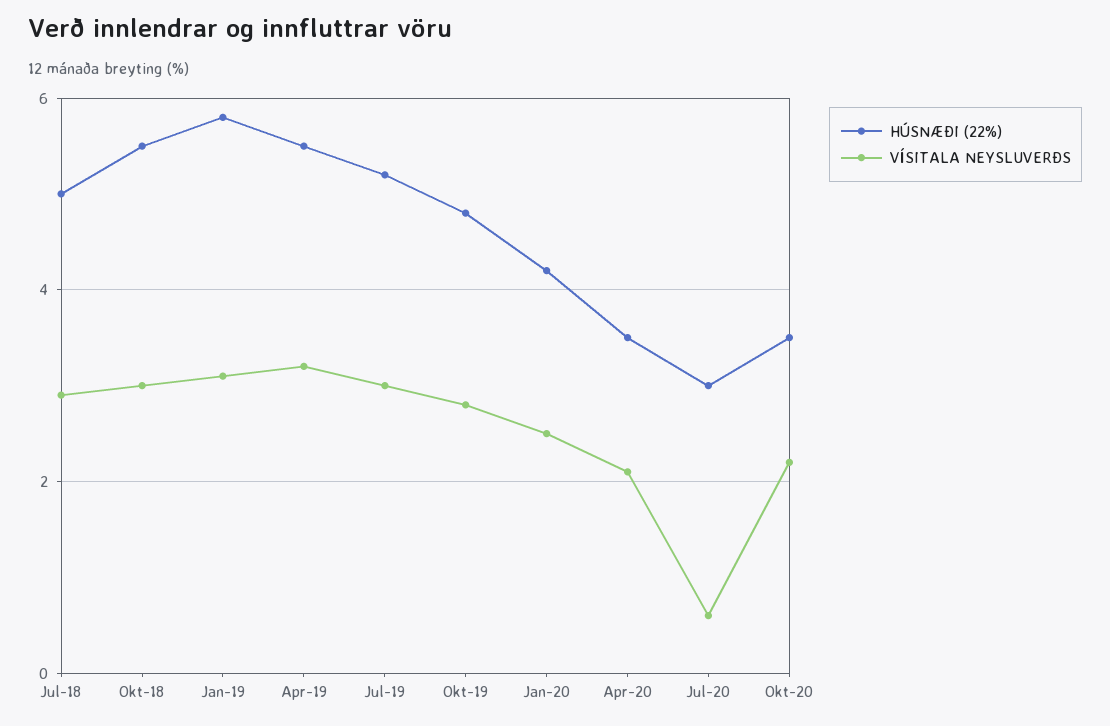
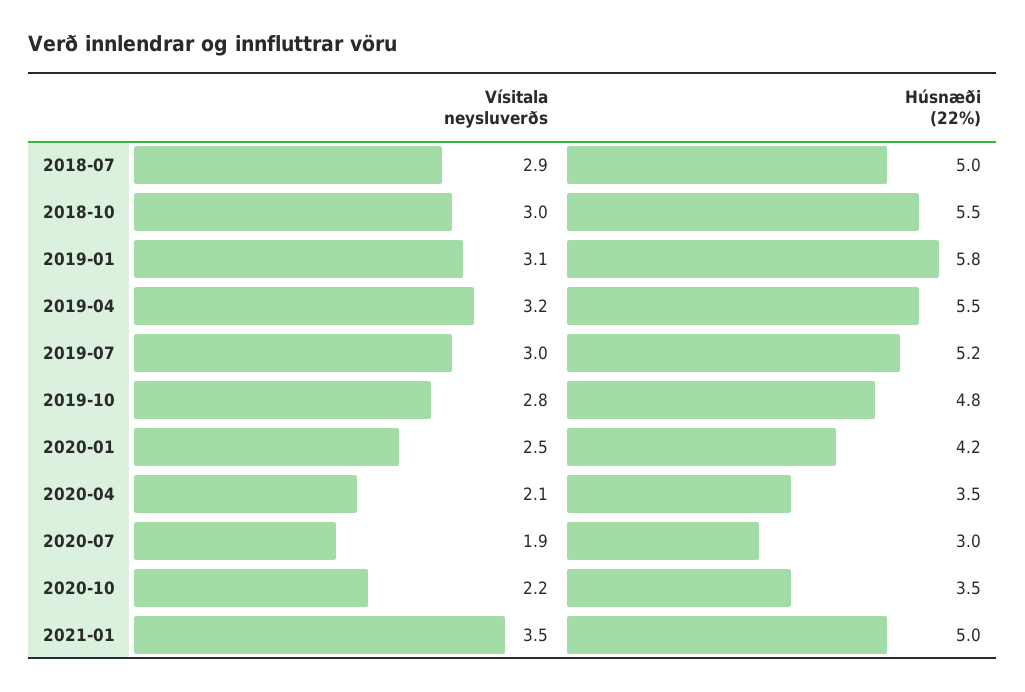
VÍSITALA NEYSLUVERÐS, Jul-20: 0.5 -> 1.9
VÍSITALA NEYSLUVERÐS, 2021-01: none -> 3.5
HÚSNÆÐI (22%), 2021-01: none -> 5

